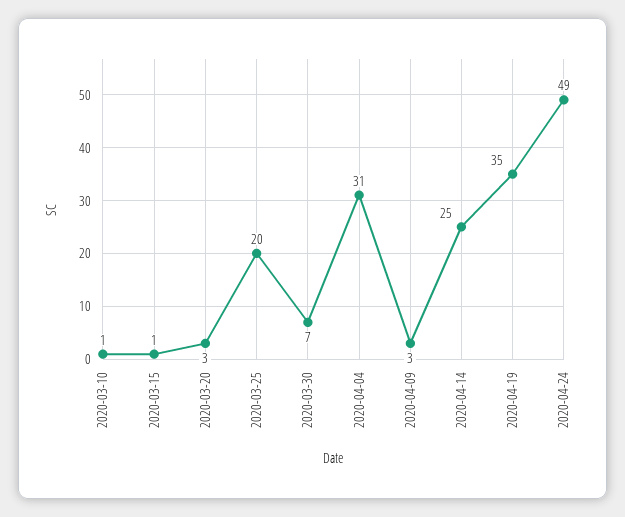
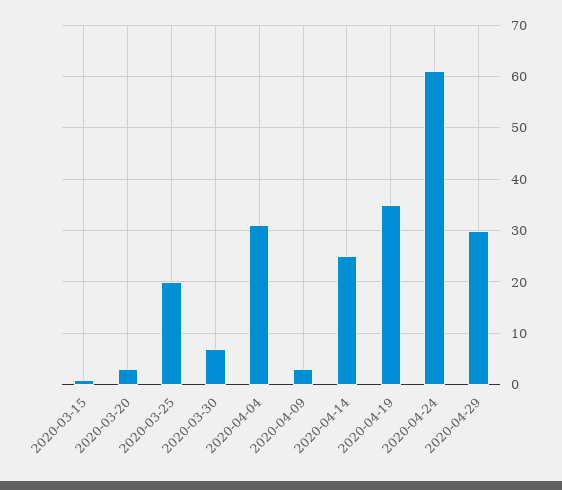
2020-03-10: 1 -> none
2020-04-24: 49 -> 60
2020-04-29: none -> 30

